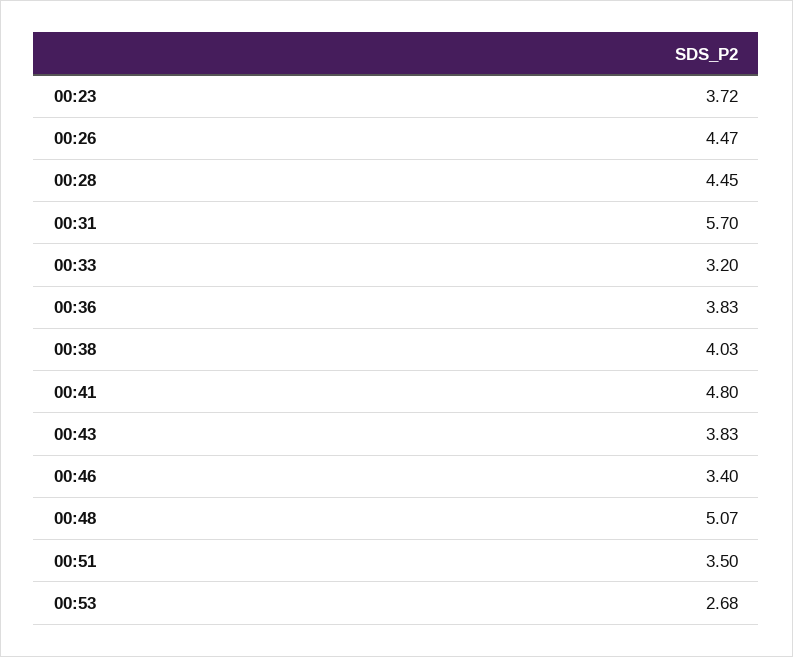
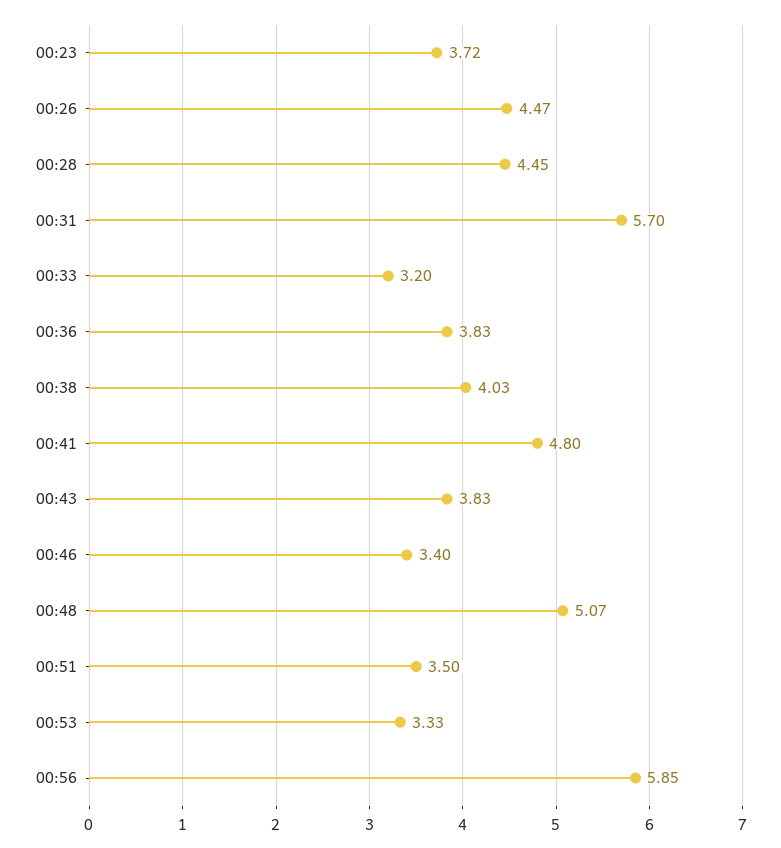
00:53: 2.68 -> 3.33
00:56: none -> 5.85

